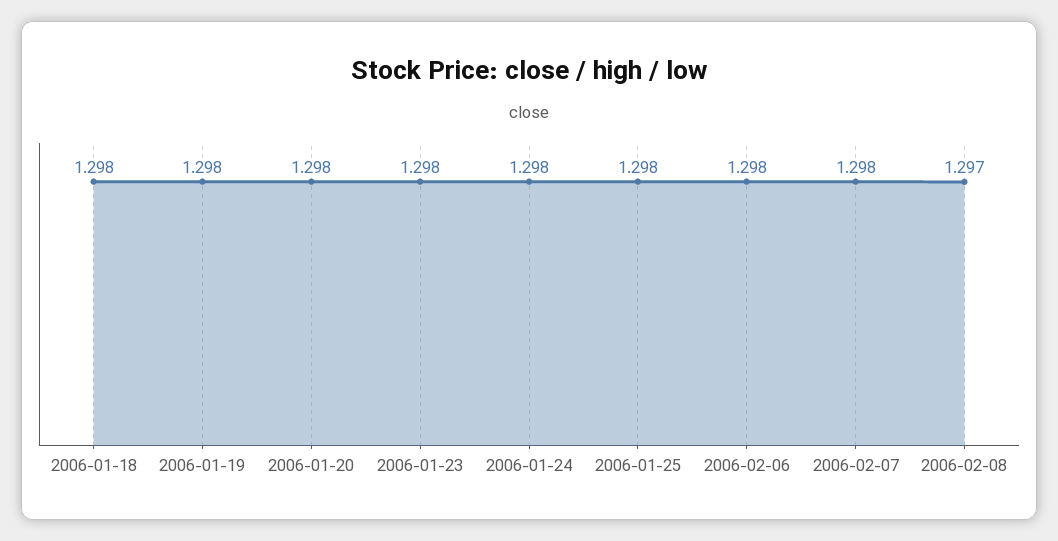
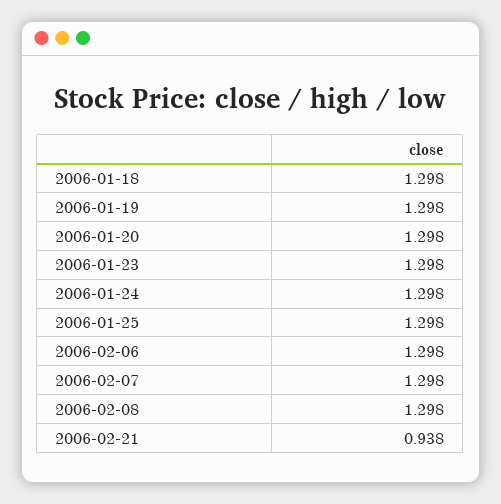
2006-02-08: 1.297 -> 1.298
2006-02-21: none -> 0.938

